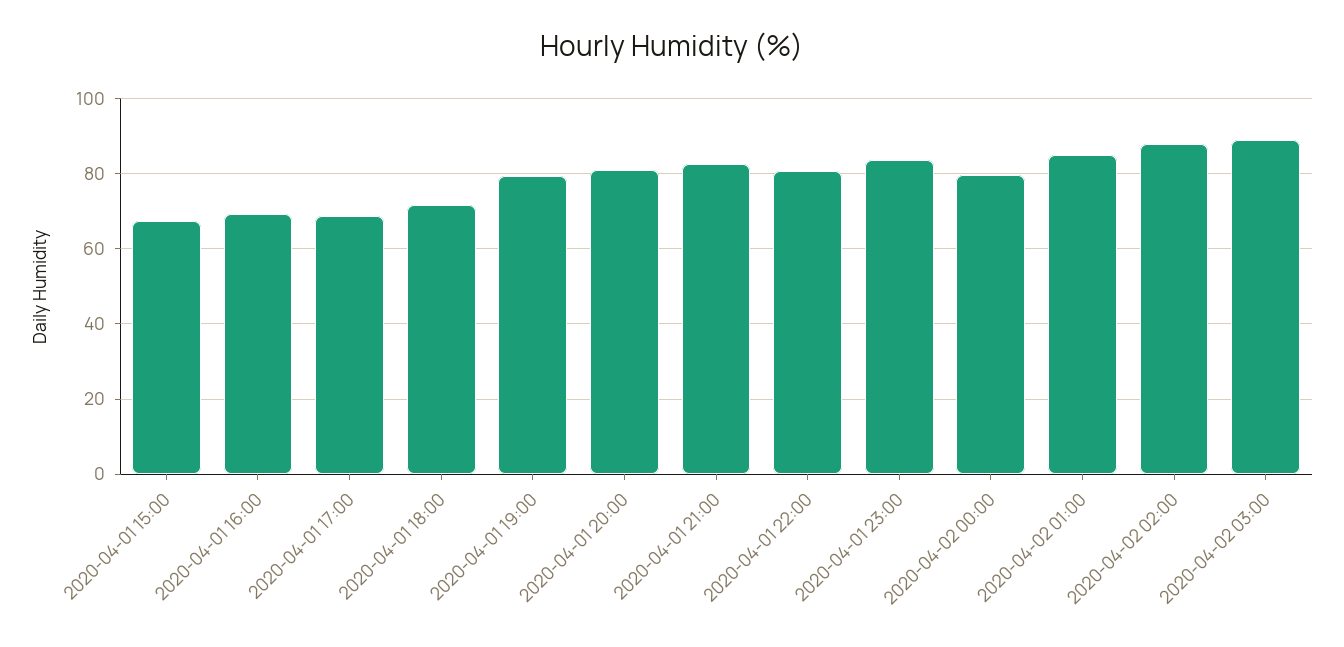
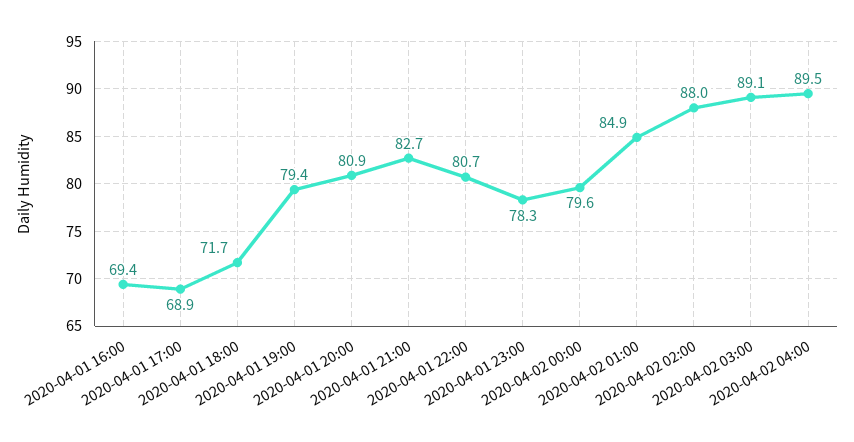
2020-04-01 15:00: 68 -> none
2020-04-01 23:00: 84 -> 78.3
2020-04-02 04:00: none -> 89.5

